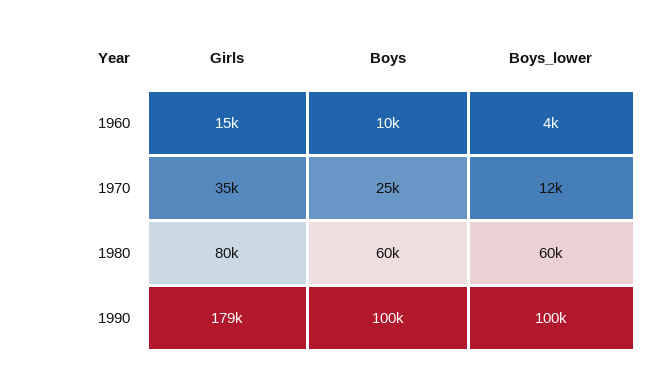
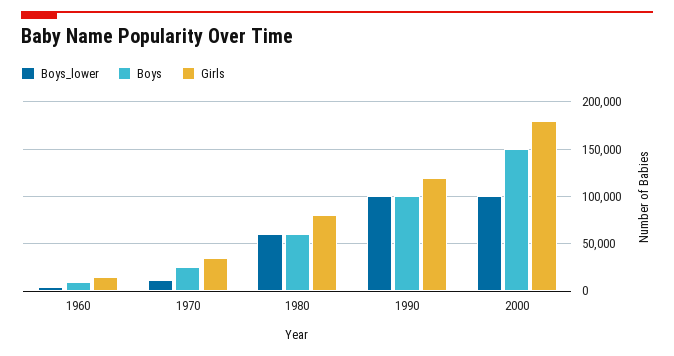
Girls, 1990: 179000 -> 120000
Boys_lower, 2000: none -> 100000
Boys, 2000: none -> 150000
Girls, 2000: none -> 180000

